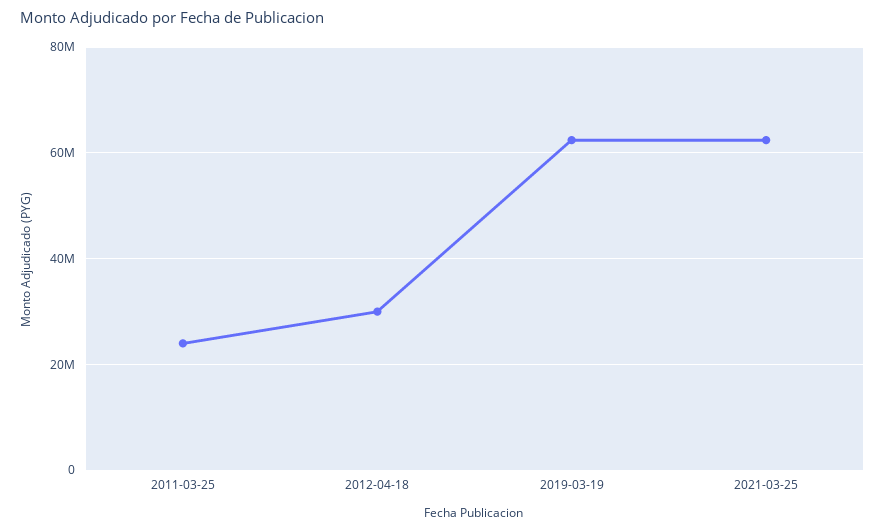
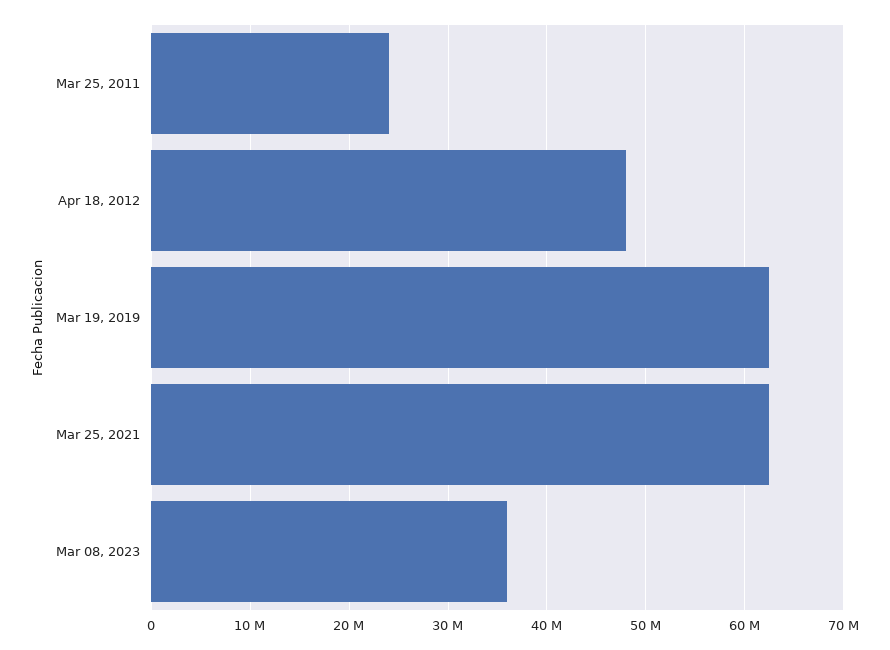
2012-04-18: 30000000 -> 48000000
Mar 08, 2023: none -> 36000000

